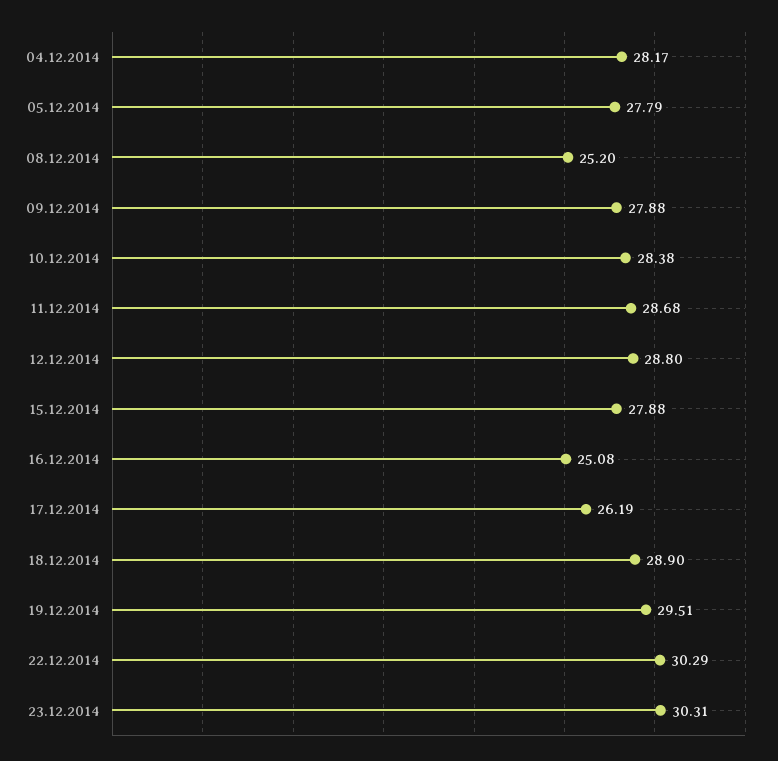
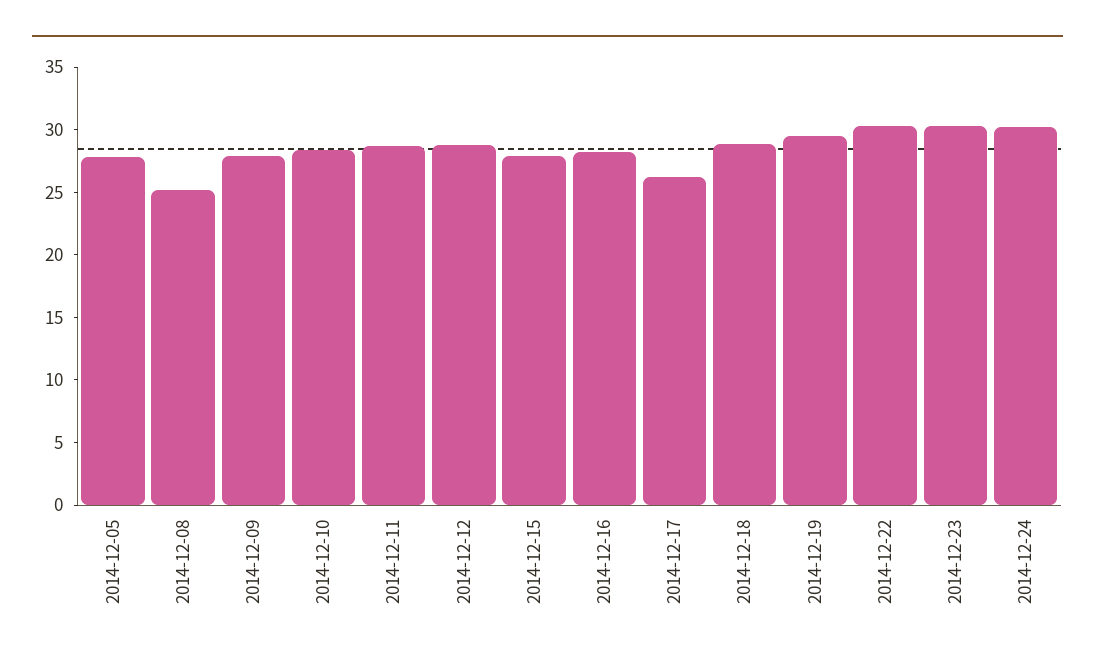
04.12.2014: 28.17 -> none
16.12.2014: 25.08 -> 28
2014-12-24: none -> 30

